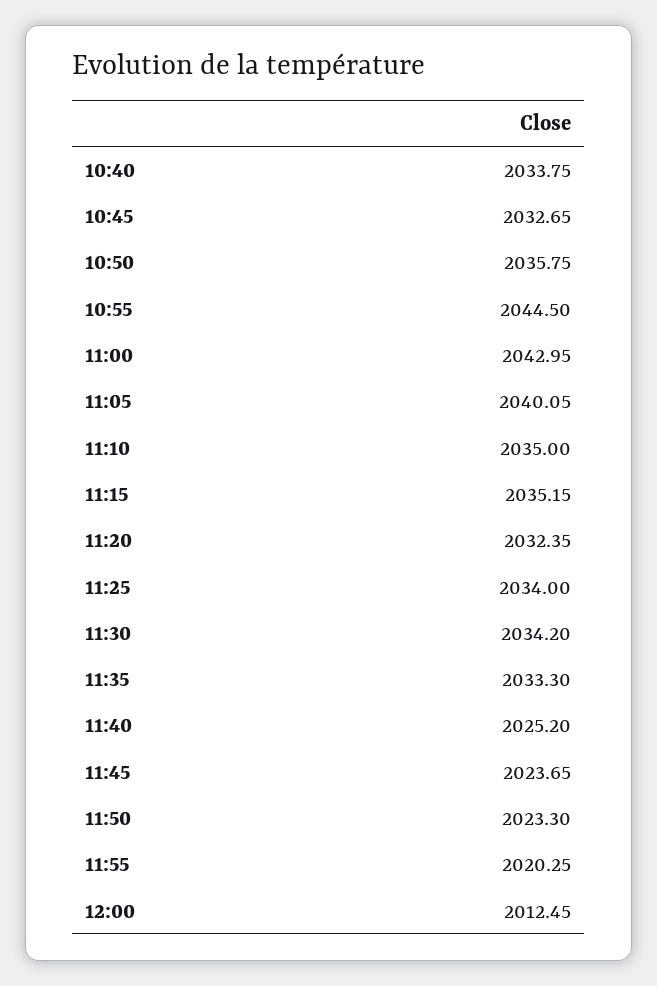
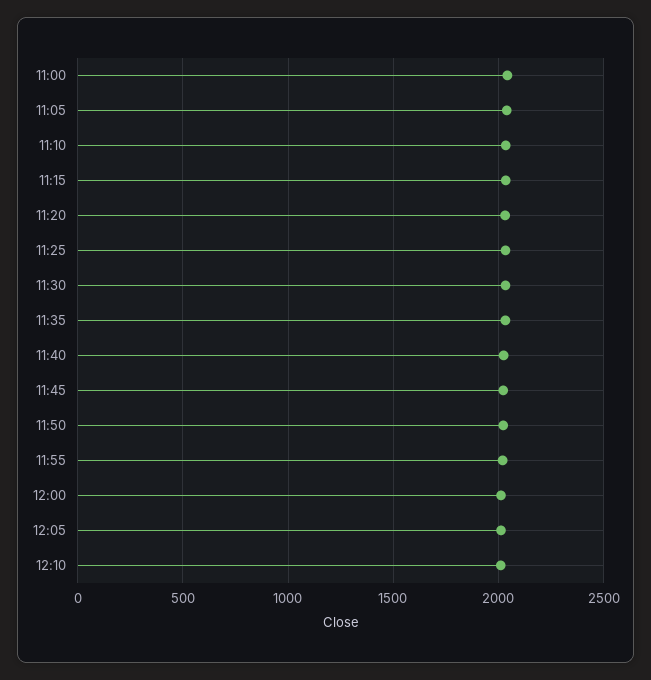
10:40: 2033.75 -> none
10:45: 2032.65 -> none
10:50: 2035.75 -> none
10:55: 2044.5 -> none
12:05: none -> 2000
12:10: none -> 2000

